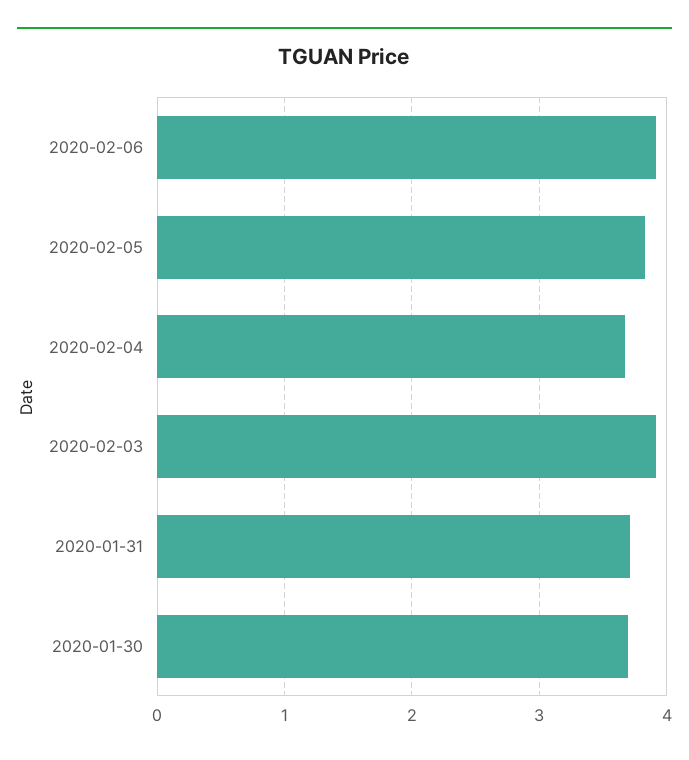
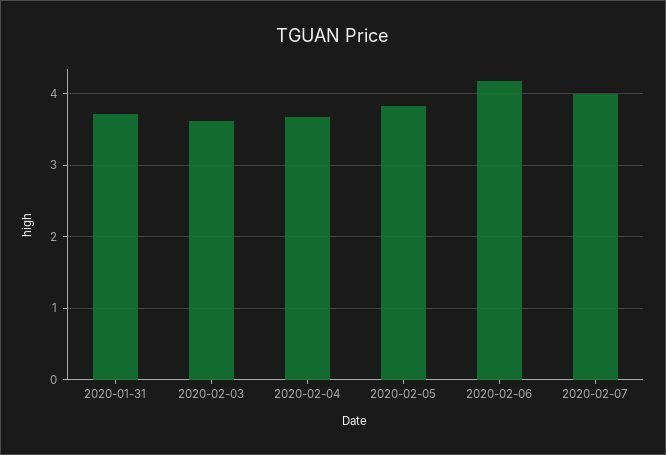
2020-02-06: 3.9 -> 4.2
2020-02-03: 3.9 -> 3.6
2020-01-30: 3.7 -> none
2020-02-07: none -> 4

